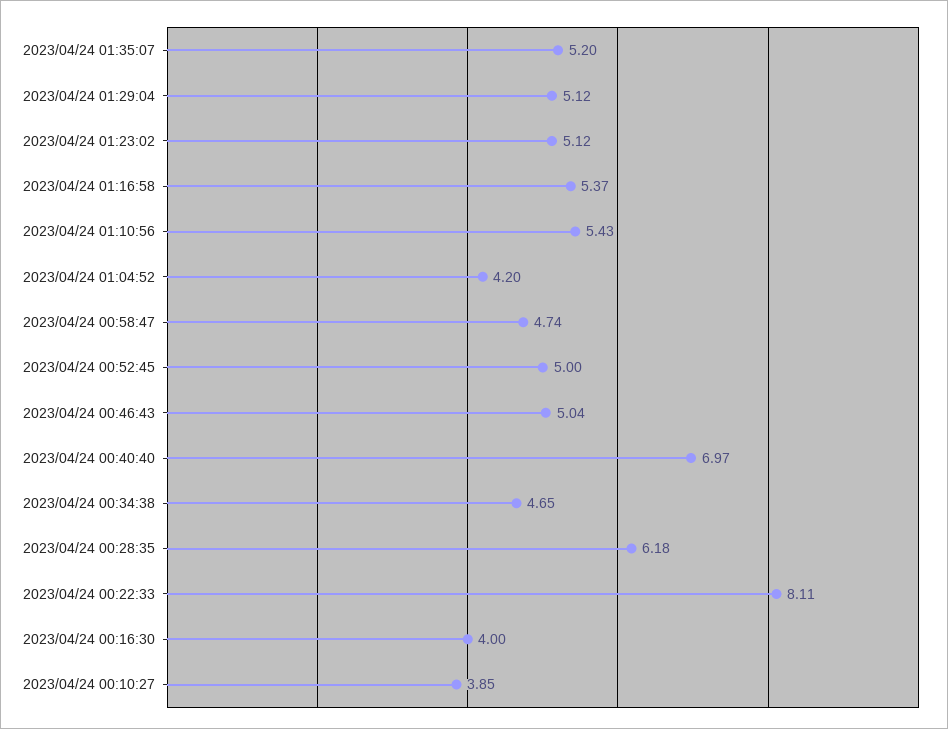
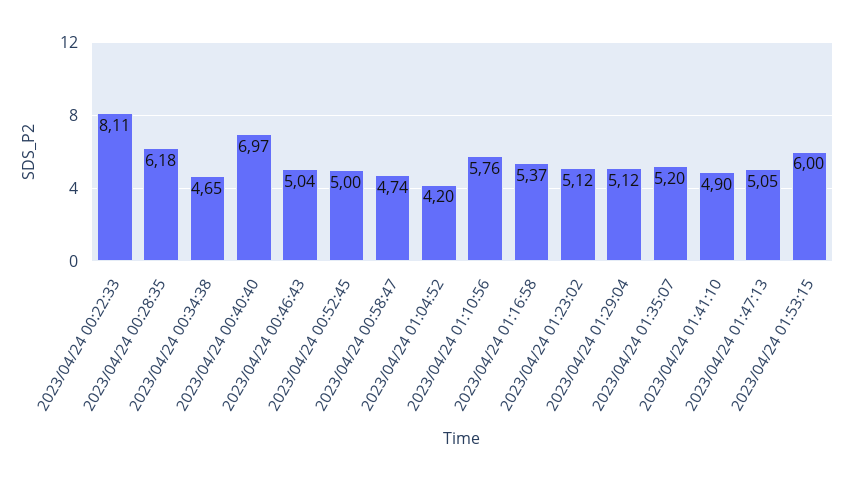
2023/04/24 01:10:56: 5.43 -> 5.76
2023/04/24 00:16:30: 4 -> none
2023/04/24 00:10:27: 3.85 -> none
2023/04/24 01:41:10: none -> 4.9
2023/04/24 01:47:13: none -> 5.05
2023/04/24 01:53:15: none -> 6

